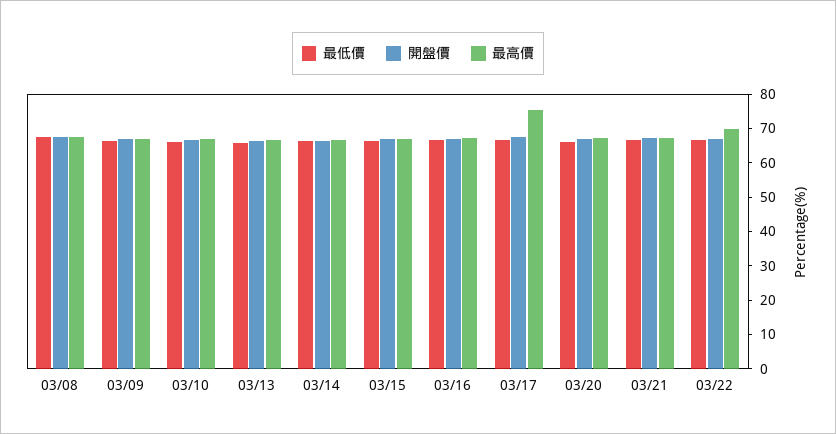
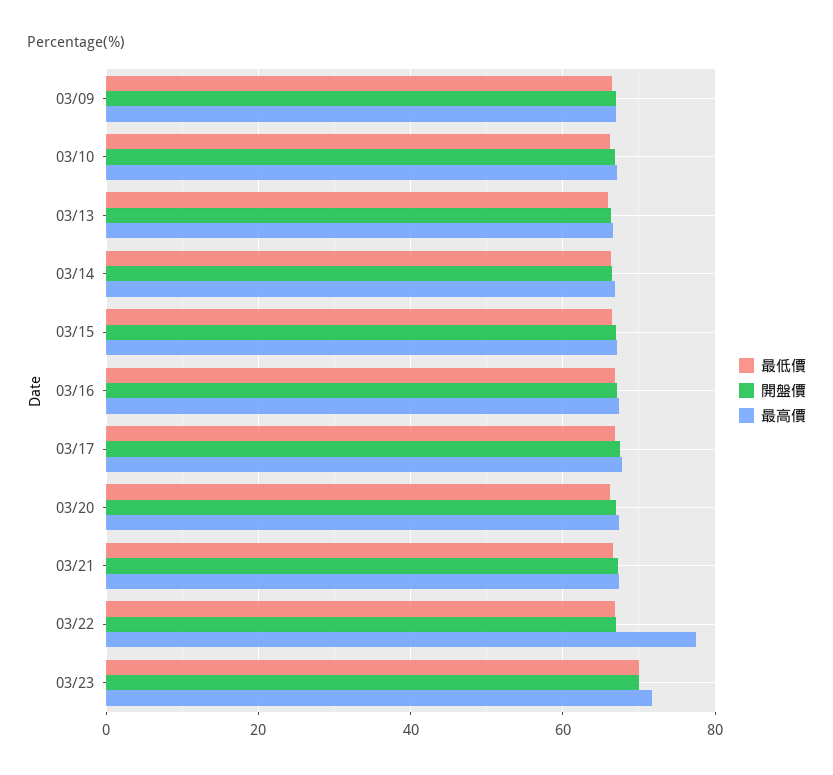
最低價, 03/08: 67.5 -> none
開盤價, 03/08: 67.5 -> none
最高價, 03/08: 67.5 -> none
最高價, 03/17: 75 -> 68
最高價, 03/22: 70 -> 78
最低價, 03/23: none -> 70
開盤價, 03/23: none -> 70
最高價, 03/23: none -> 72

